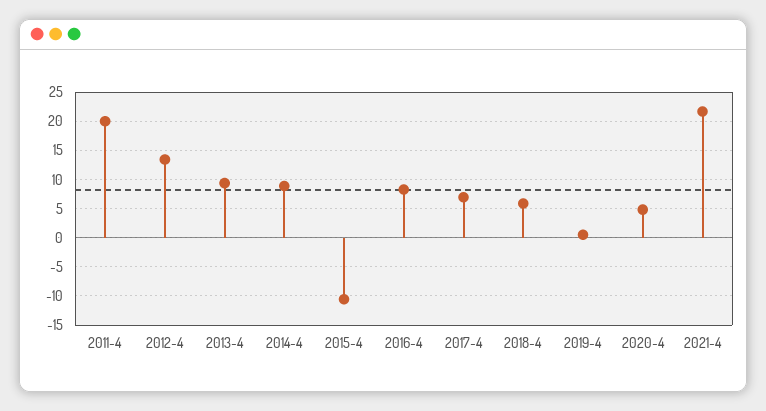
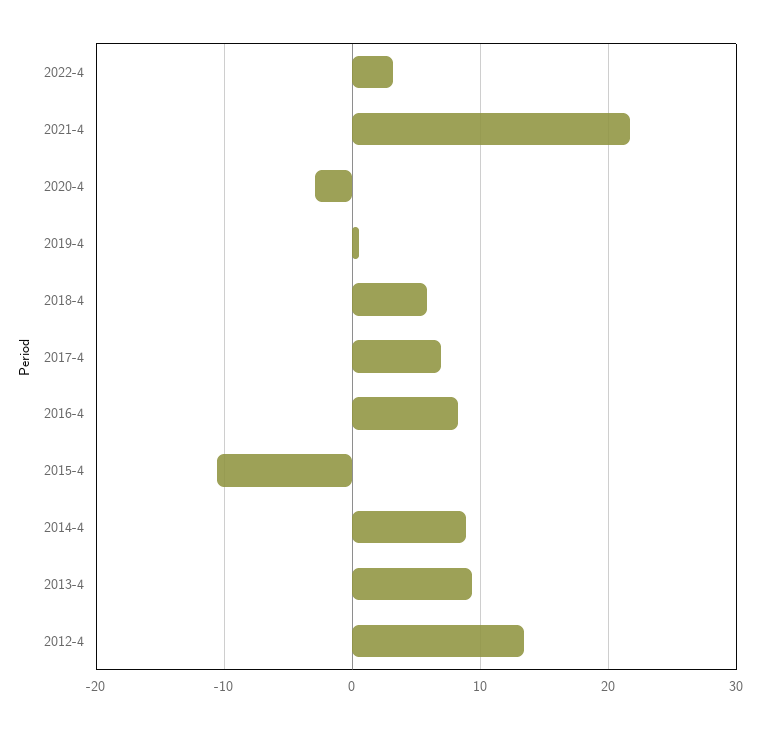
2011-4: 20 -> none
2020-4: 5 -> -3
2022-4: none -> 3

